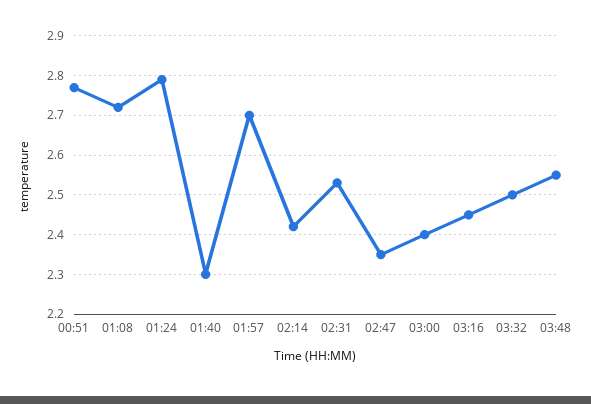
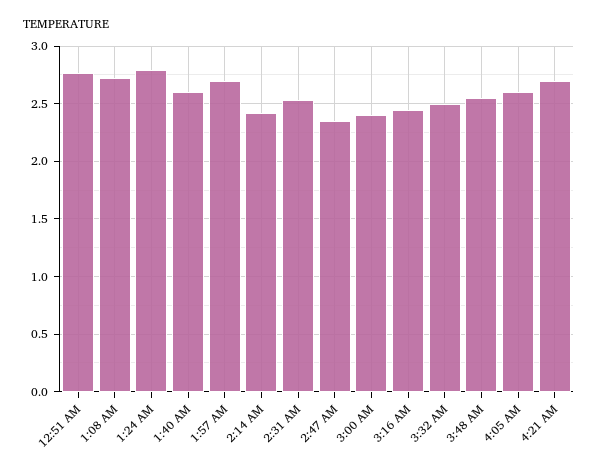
01:40: 2.3 -> 2.6
4:05 AM: none -> 2.6
4:21 AM: none -> 2.7

